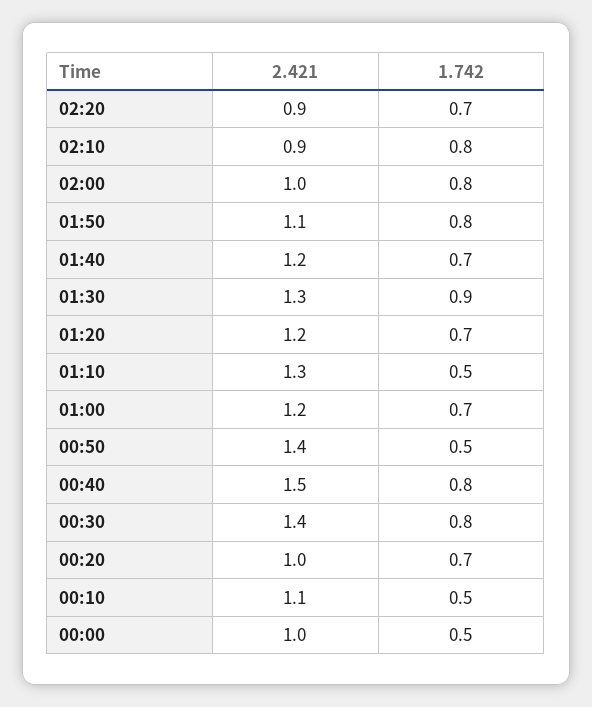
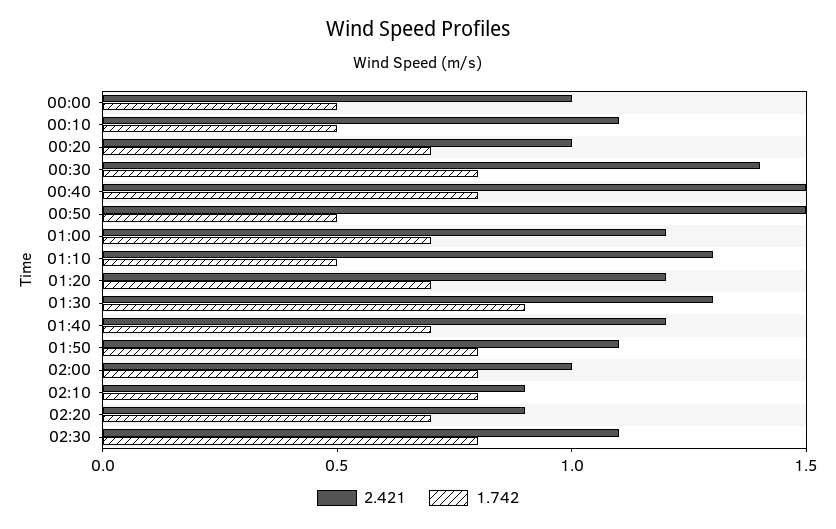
2.421, 00:50: 1.4 -> 1.5
2.421, 02:30: none -> 1.1
1.742, 02:30: none -> 0.8

